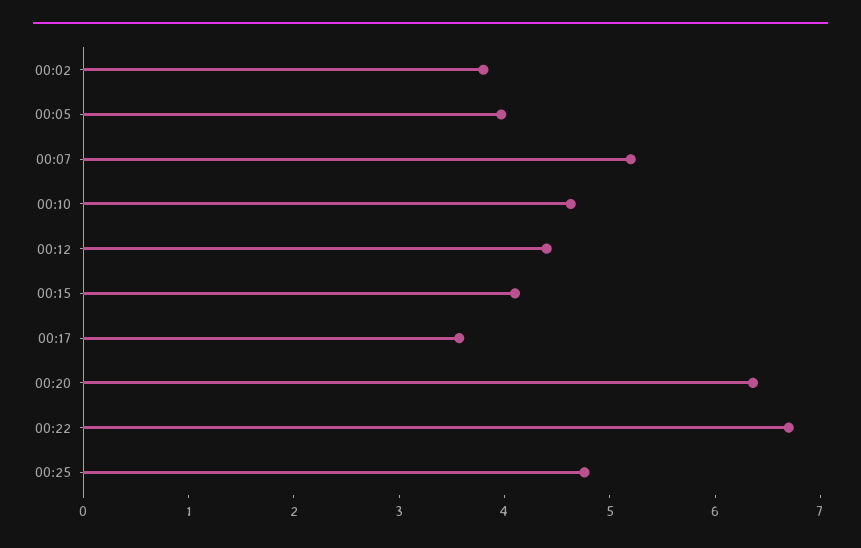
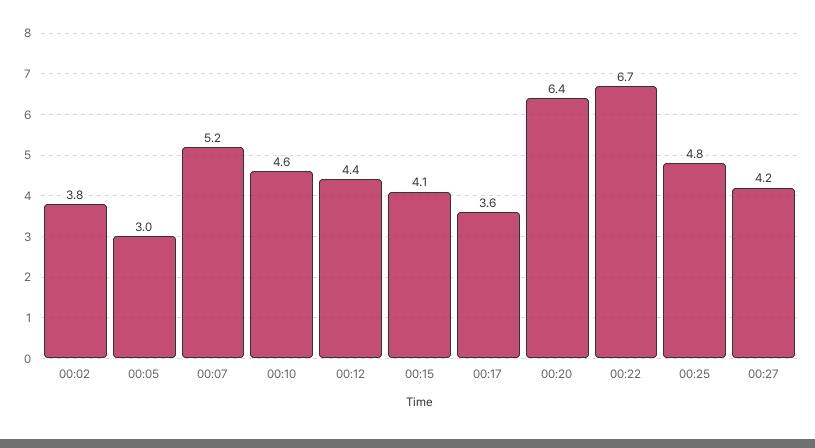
00:05: 4 -> 3
00:27: none -> 4.2

